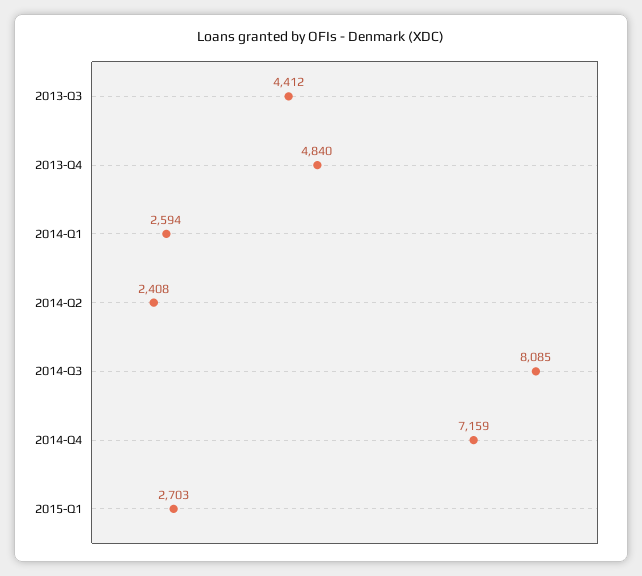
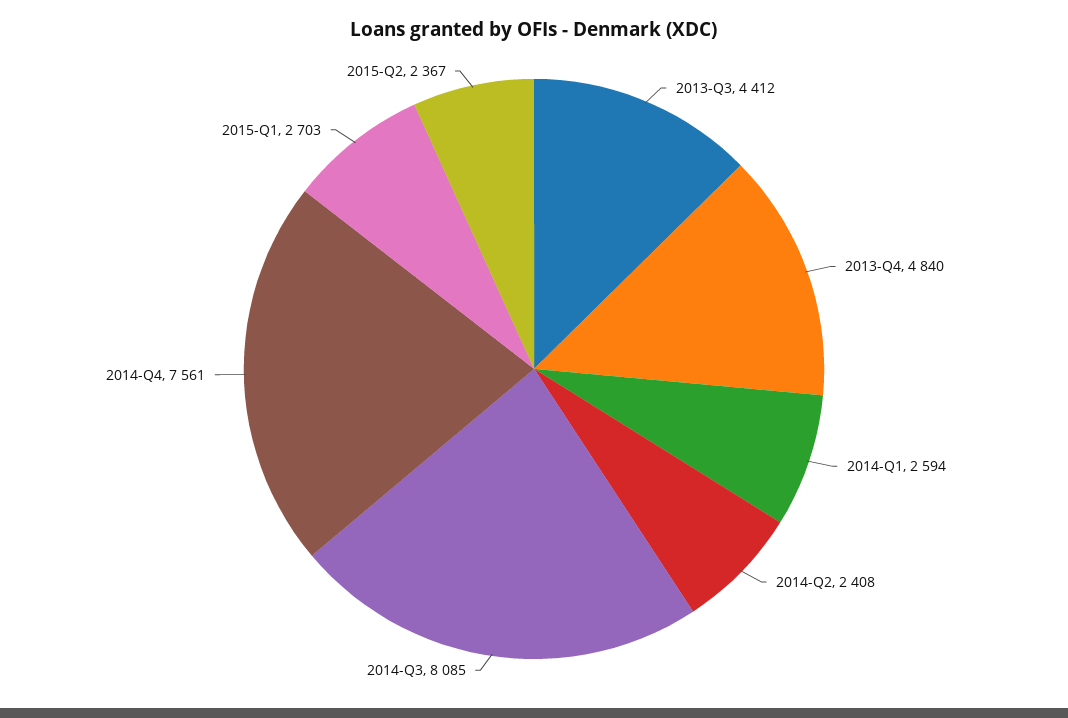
2014-Q4: 7159 -> 7561
2015-Q2: none -> 2367

